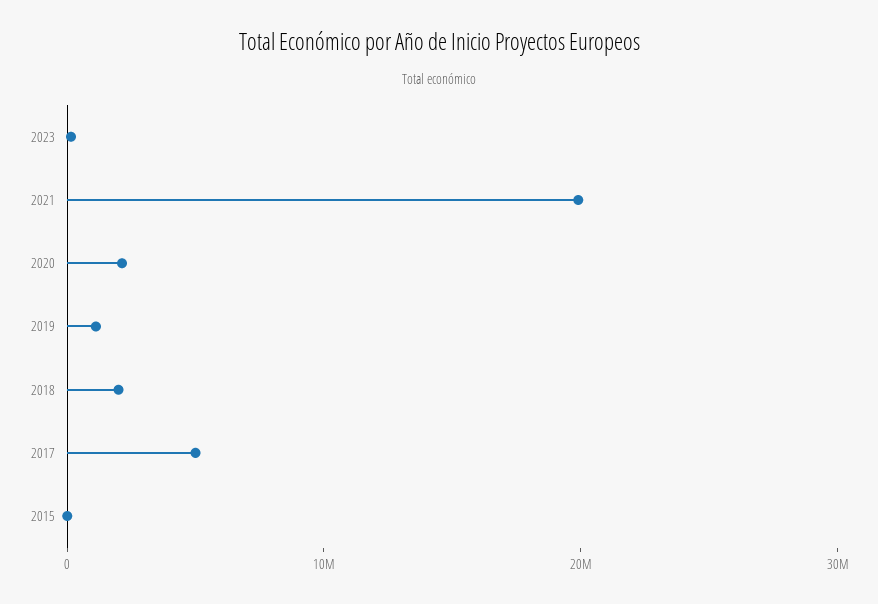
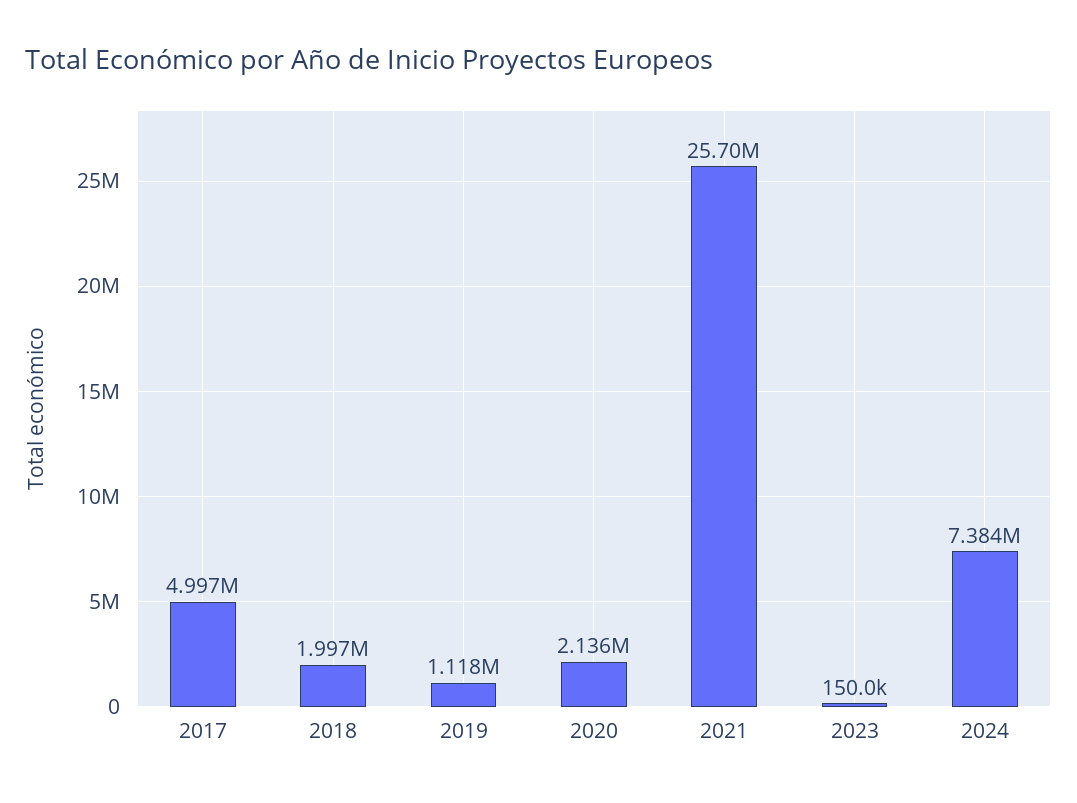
2021: 20000000 -> 25700000
2015: 0 -> none
2024: none -> 7384000

